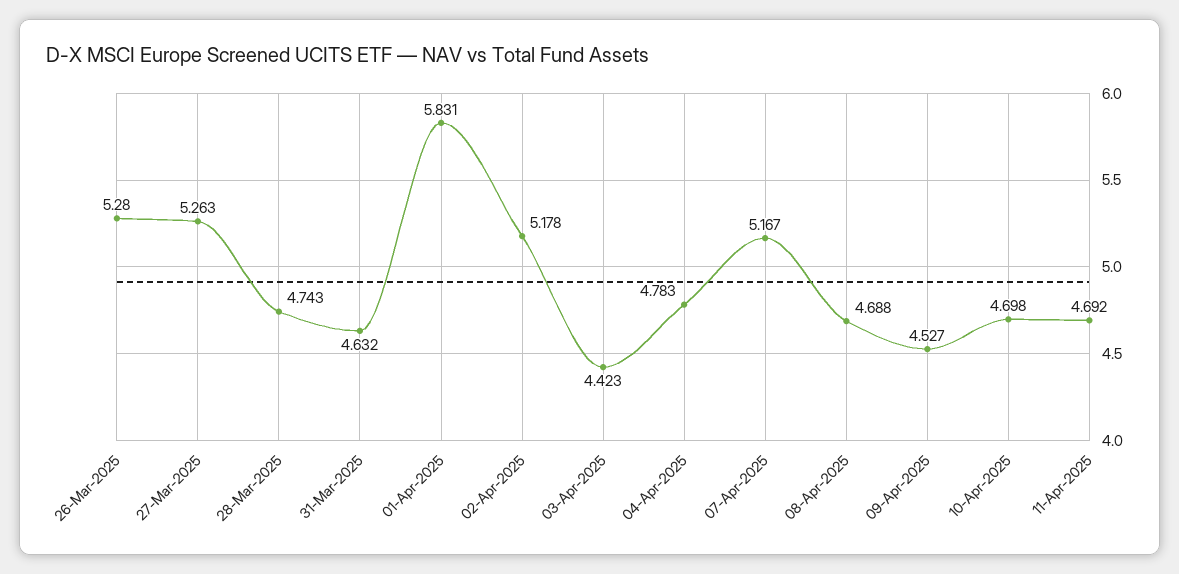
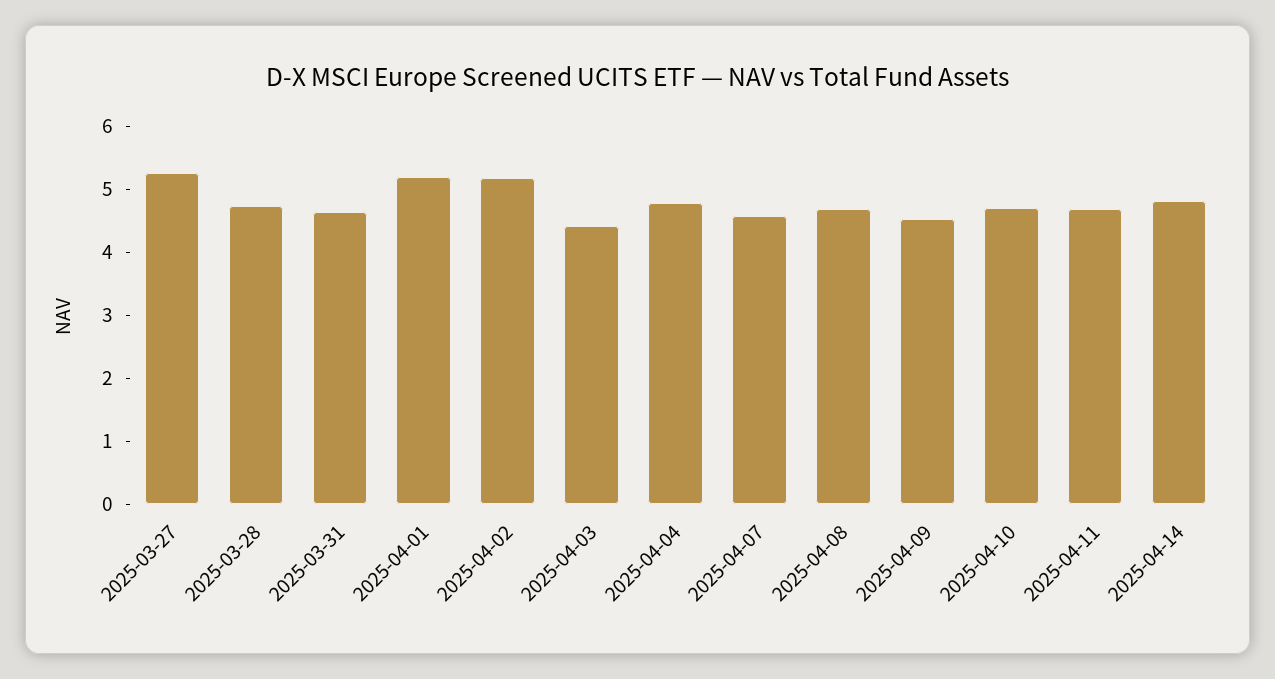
26-Mar-2025: 5.28 -> none
01-Apr-2025: 5.831 -> 5.2
07-Apr-2025: 5.167 -> 4.6
2025-04-14: none -> 4.8

